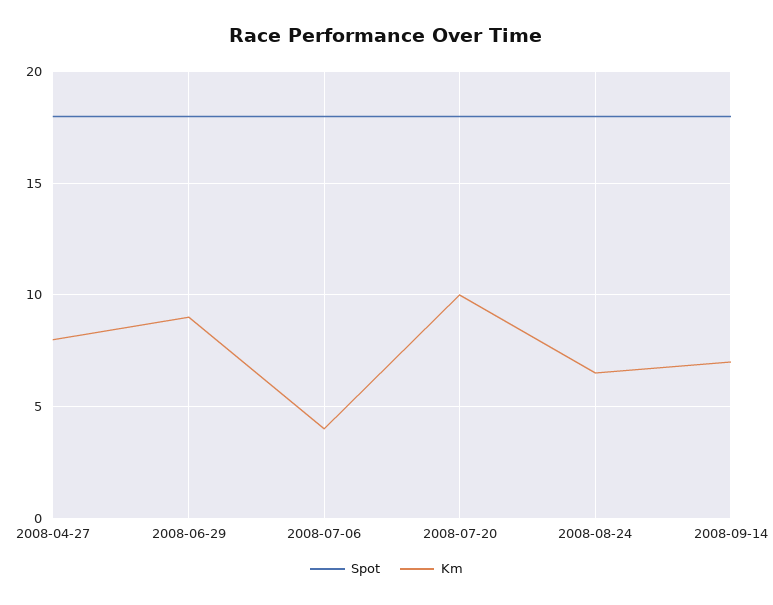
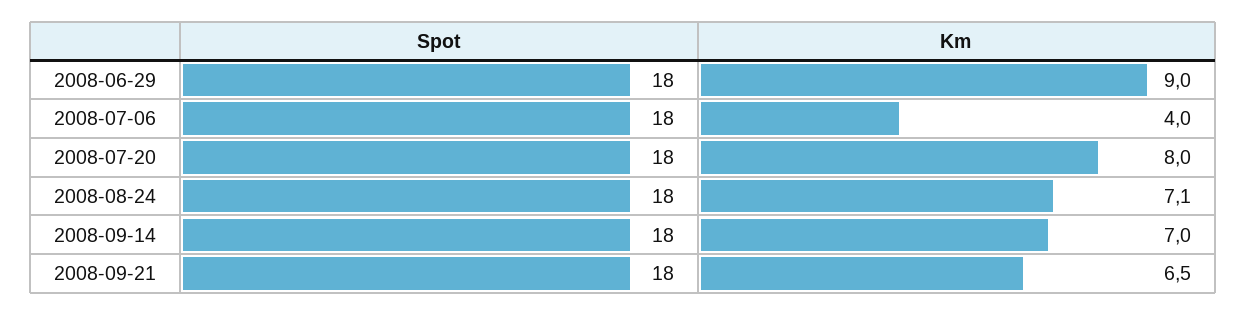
Spot, 2008-04-27: 18 -> none
Km, 2008-04-27: 8 -> none
Km, 2008-07-20: 10 -> 8
Km, 2008-08-24: 6.5 -> 7.1
Spot, 2008-09-21: none -> 18
Km, 2008-09-21: none -> 6.5

